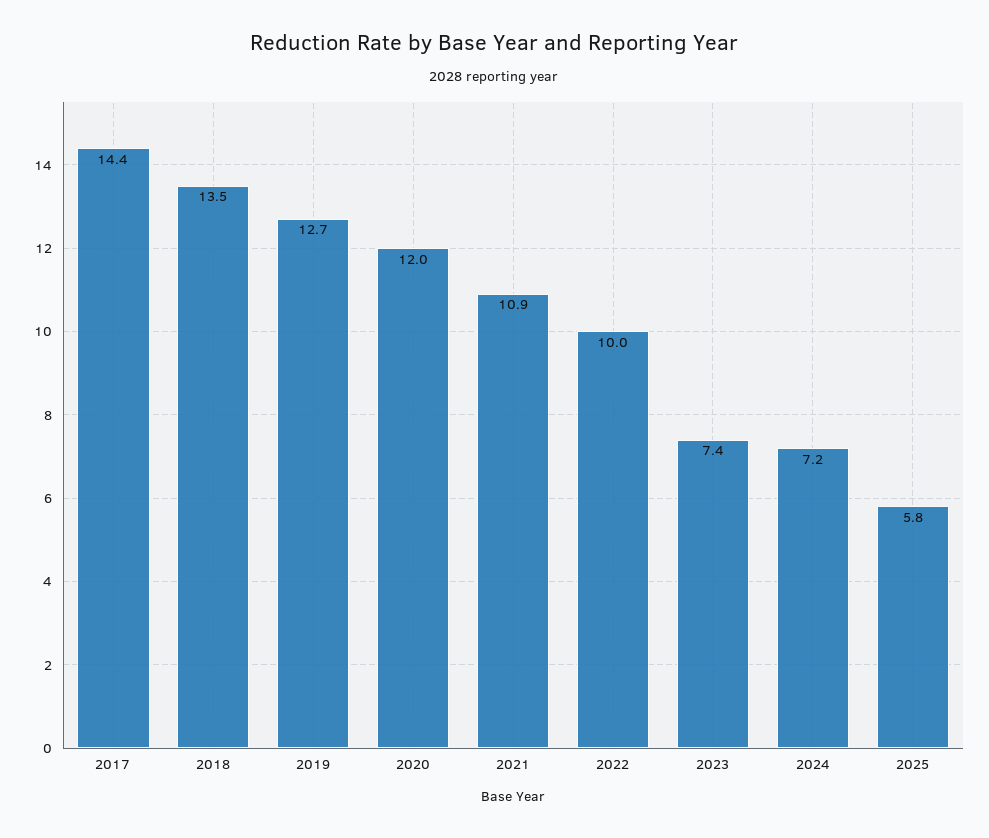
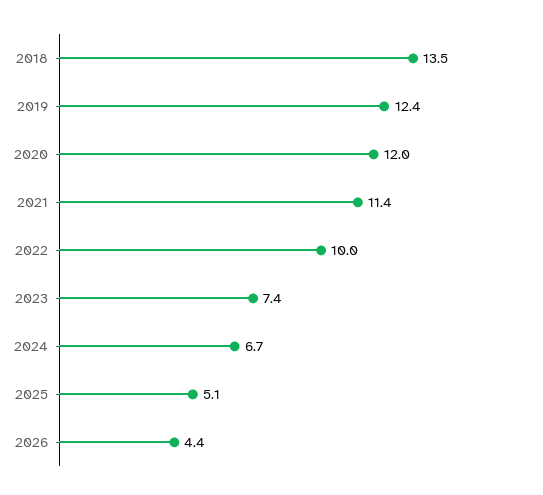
2017: 14.4 -> none
2019: 12.7 -> 12.4
2021: 10.9 -> 11.4
2024: 7.2 -> 6.7
2025: 5.8 -> 5.1
2026: none -> 4.4

